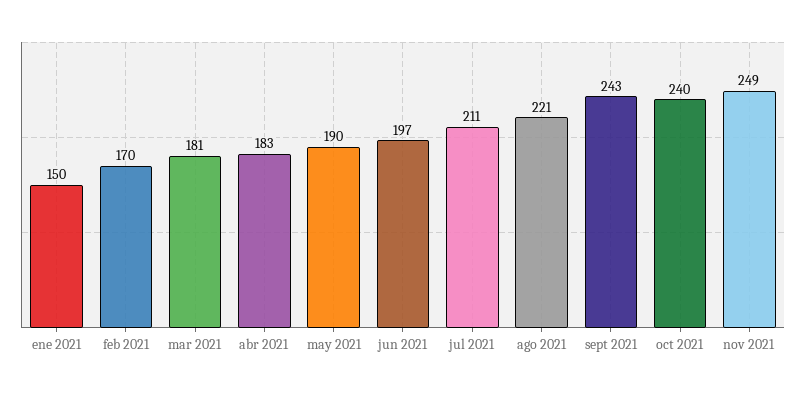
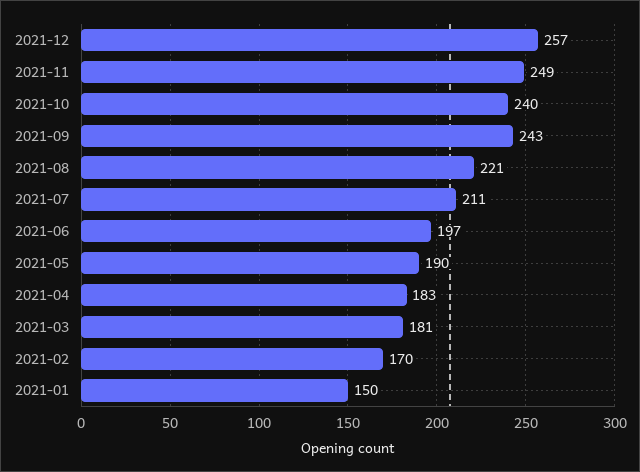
2021-12: none -> 257

